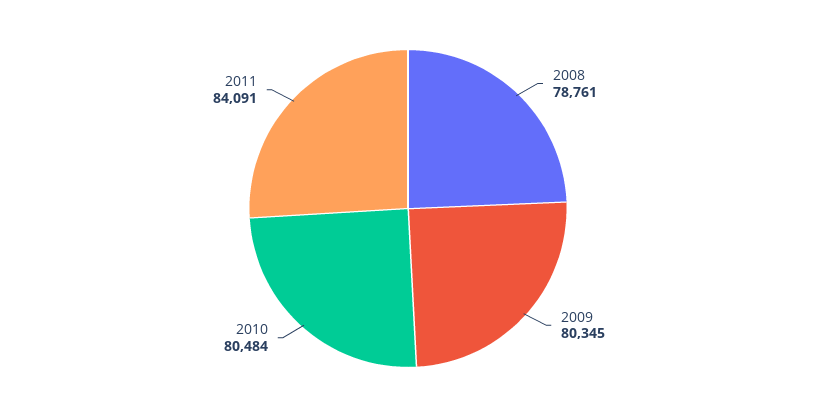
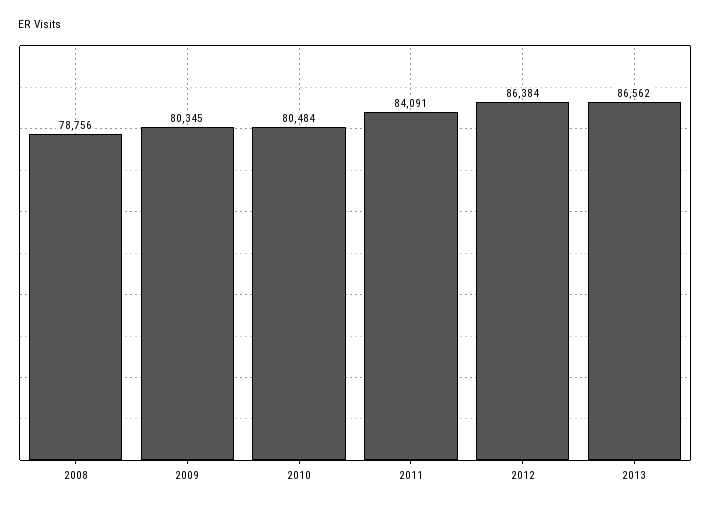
2008: 78761 -> 78756
2012: none -> 86384
2013: none -> 86562

